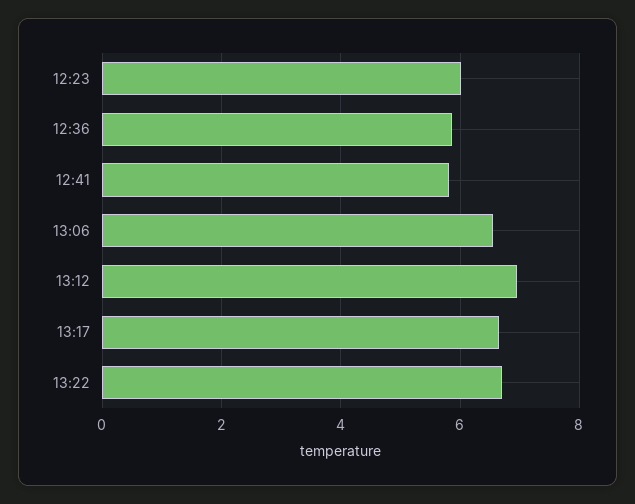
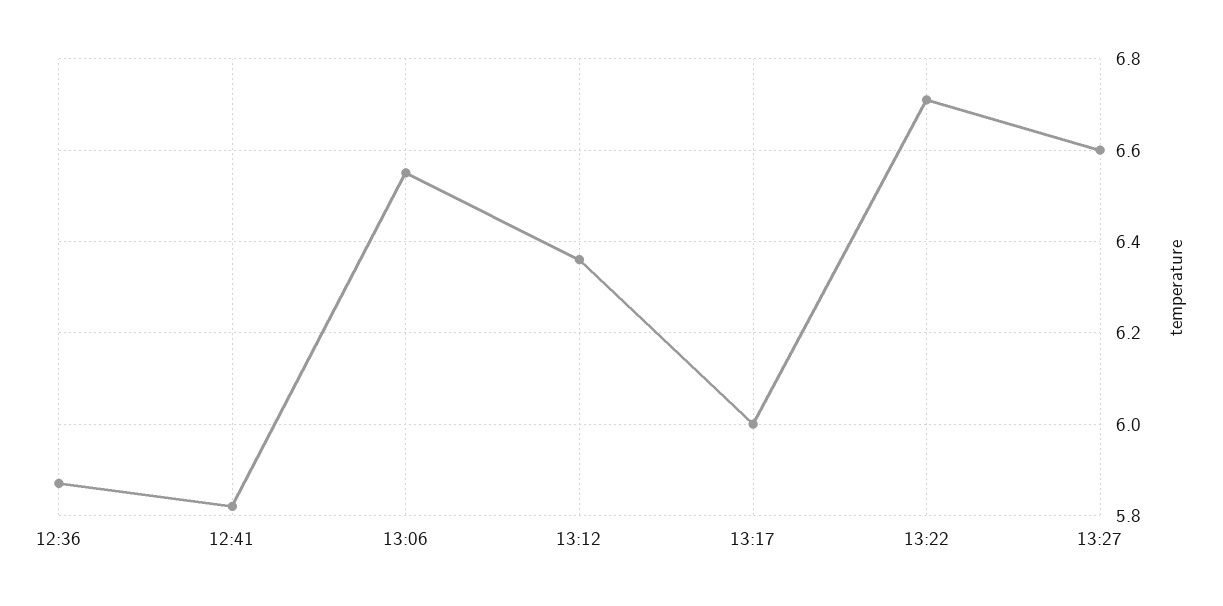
12:23: 6 -> none
13:12: 7 -> 6.35
13:17: 6.6 -> 6
13:27: none -> 6.6

